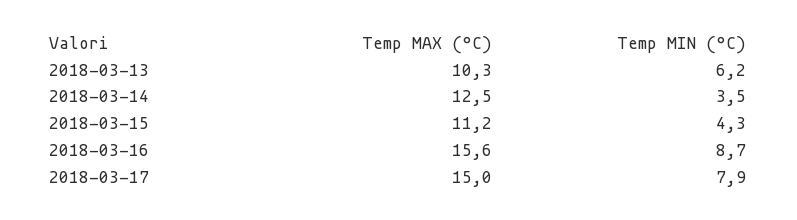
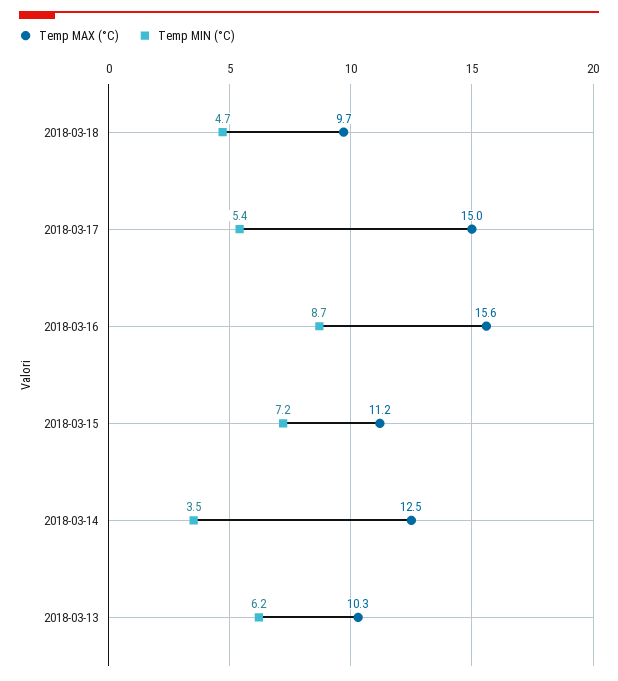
Temp MIN (°C), 2018-03-15: 4.3 -> 7.2
Temp MIN (°C), 2018-03-17: 7.9 -> 5.4
Temp MAX (°C), 2018-03-18: none -> 9.7
Temp MIN (°C), 2018-03-18: none -> 4.7

